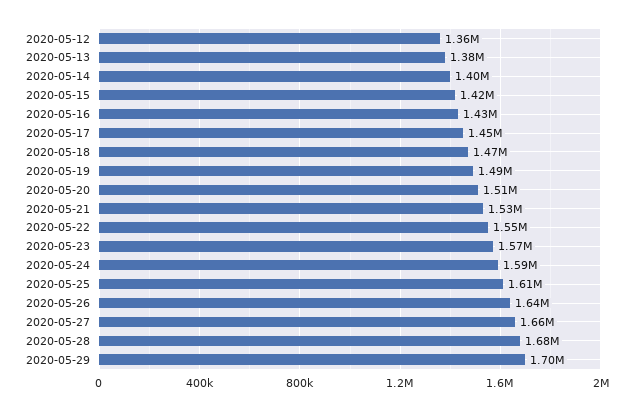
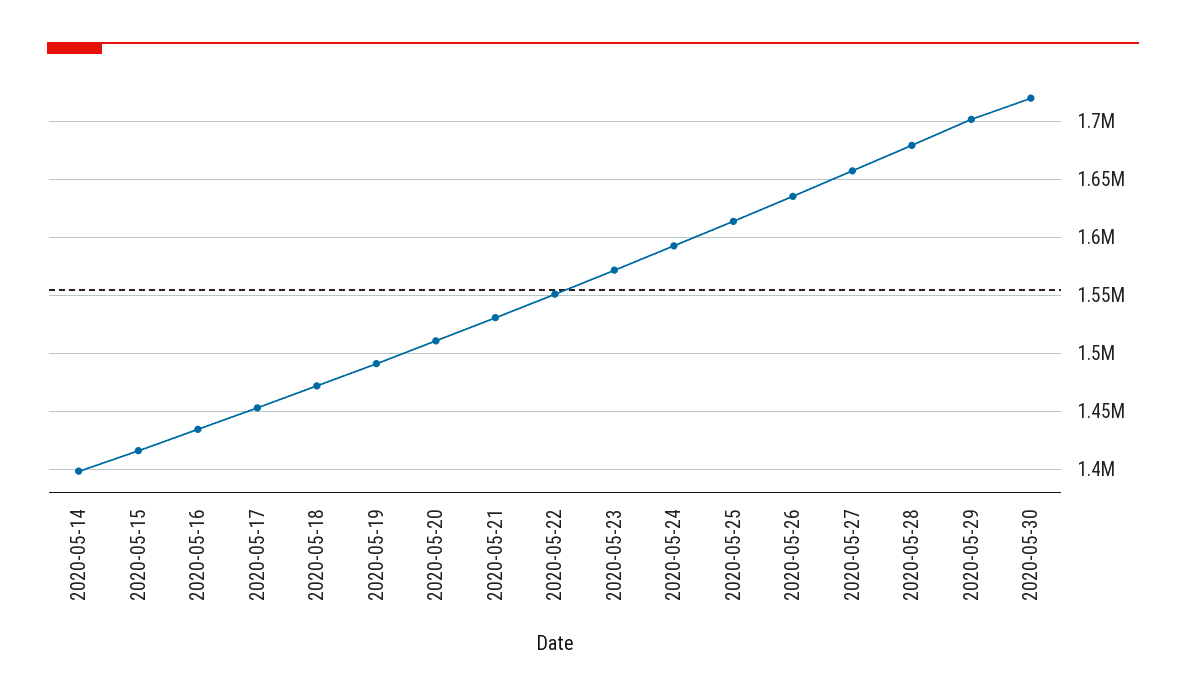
2020-05-12: 1360000 -> none
2020-05-13: 1380000 -> none
2020-05-30: none -> 1720000

